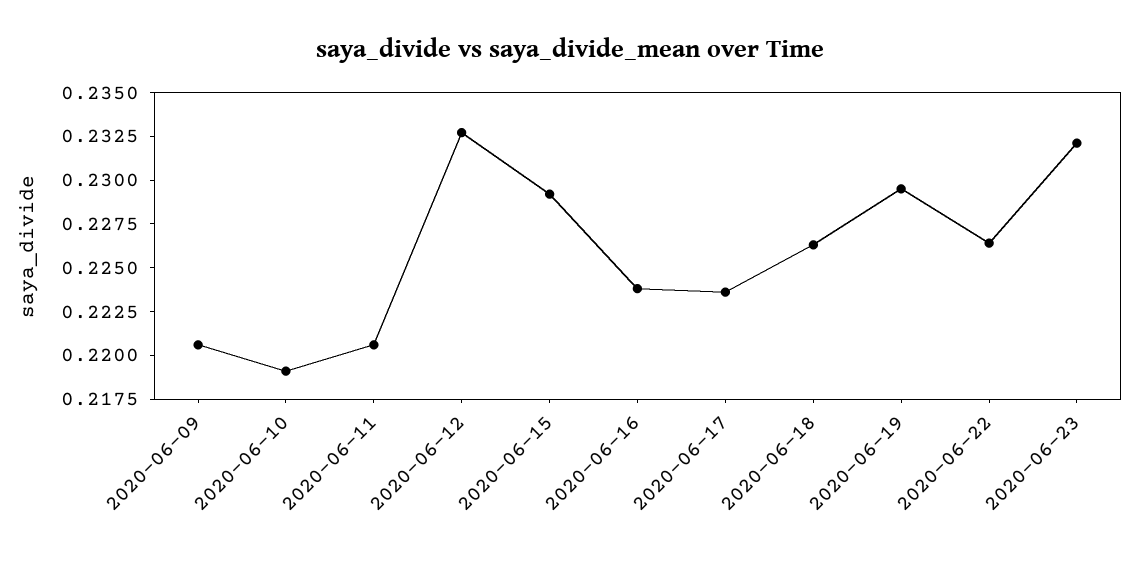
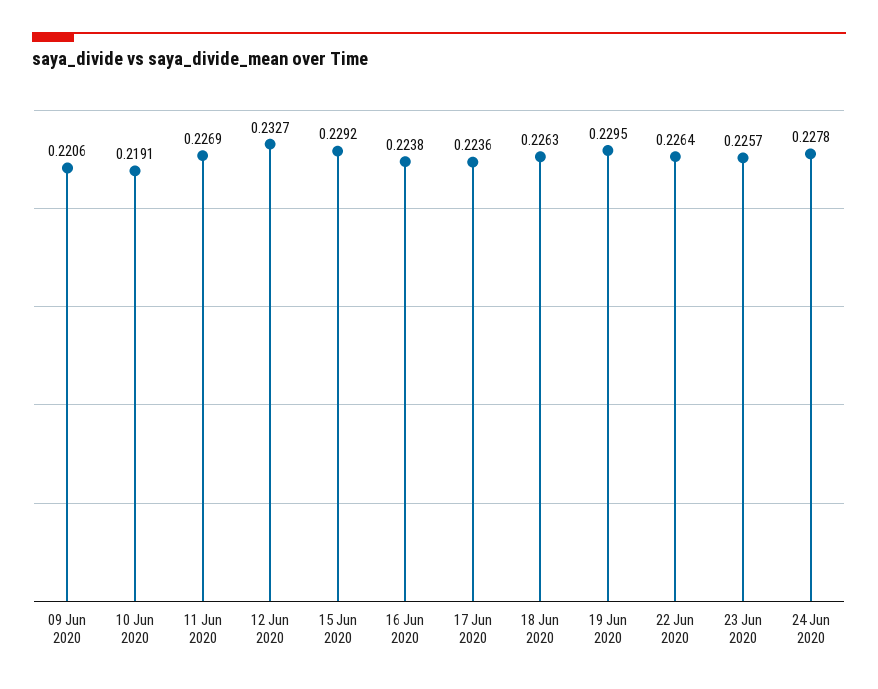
2020-06-11: 0.2205 -> 0.2269
2020-06-23: 0.232 -> 0.2257
24 Jun 2020: none -> 0.2278

